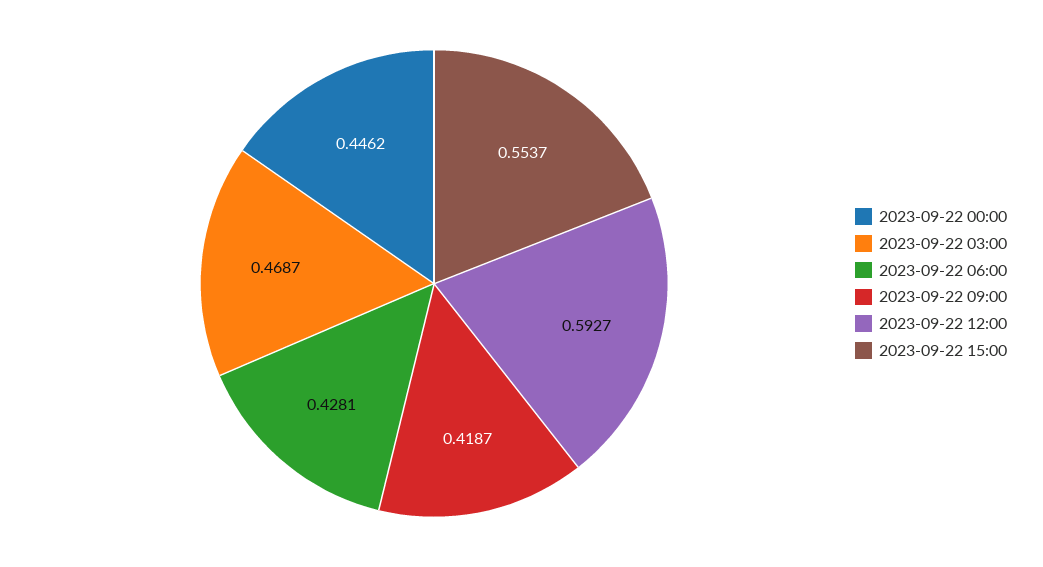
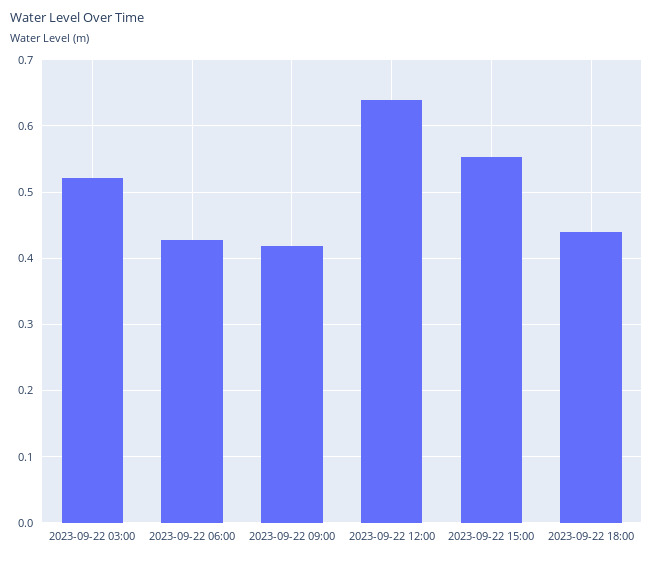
2023-09-22 00:00: 0.4462 -> none
2023-09-22 03:00: 0.4687 -> 0.52
2023-09-22 12:00: 0.5927 -> 0.64
2023-09-22 18:00: none -> 0.44

